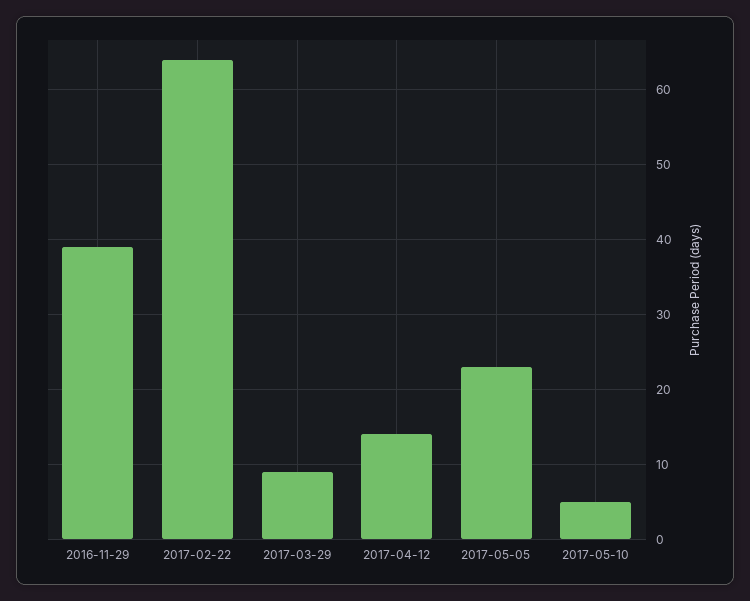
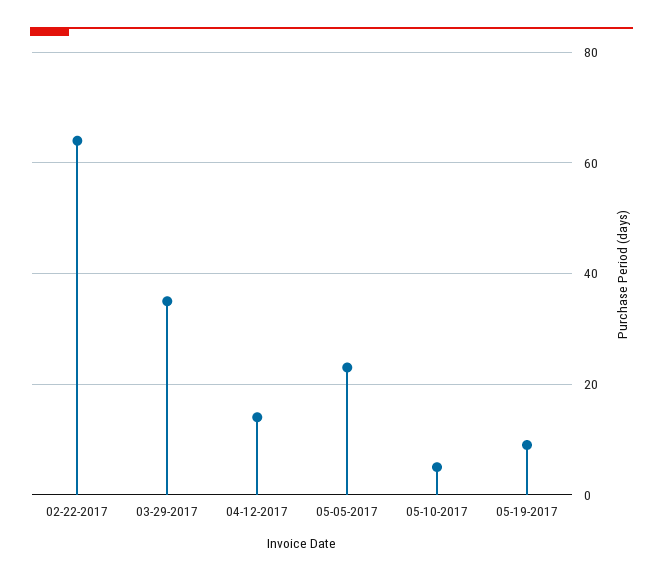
2016-11-29: 39 -> none
2017-03-29: 9 -> 35
05-19-2017: none -> 10

